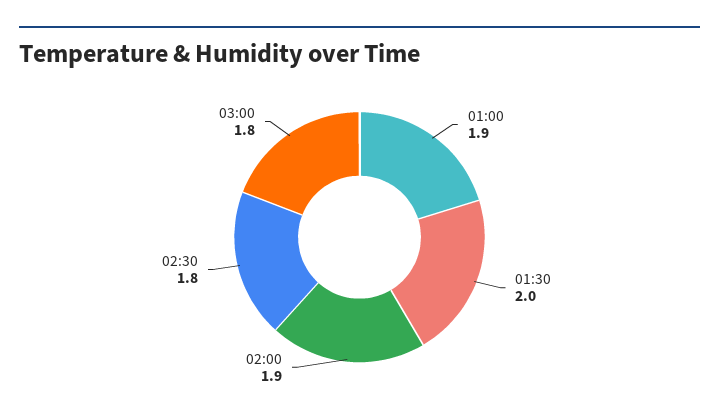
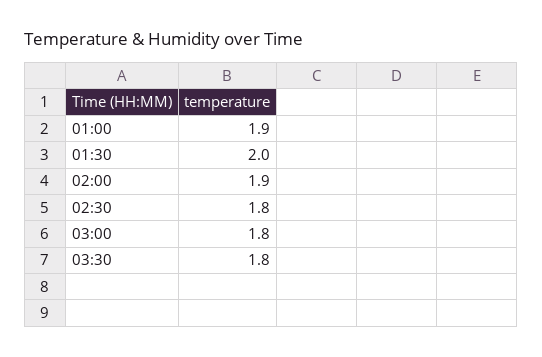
03:30: none -> 1.8

